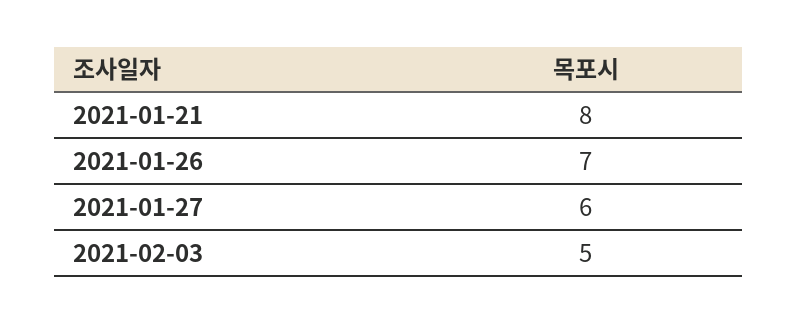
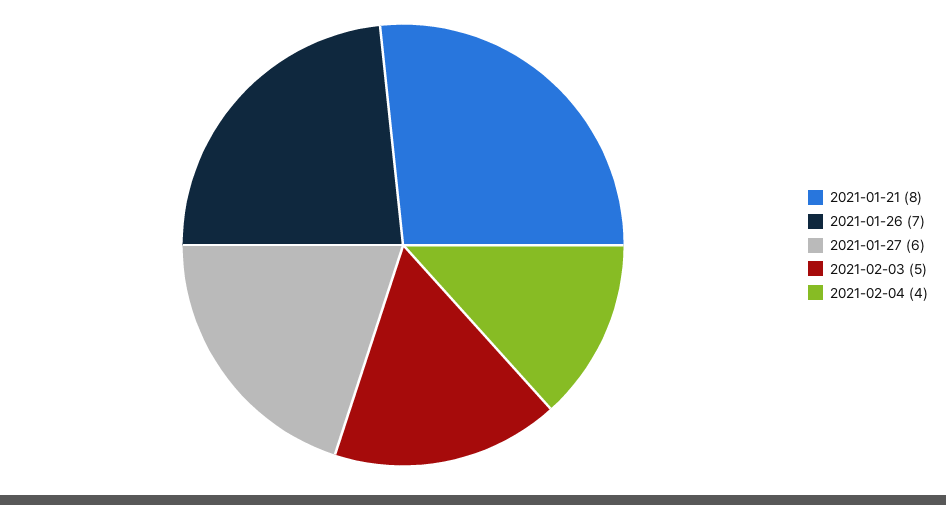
2021-02-04: none -> 4

